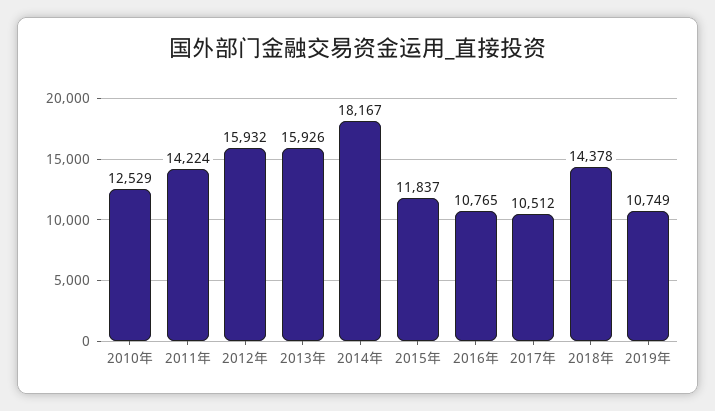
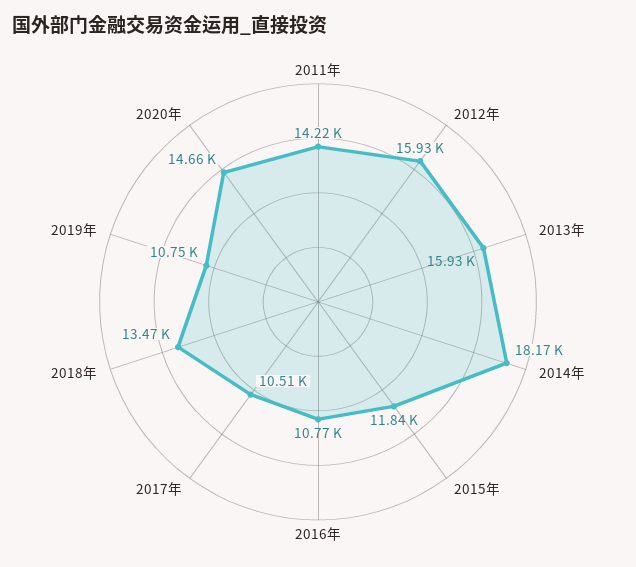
2010年: 12529 -> none
2018年: 14378 -> 13470
2020年: none -> 14660

